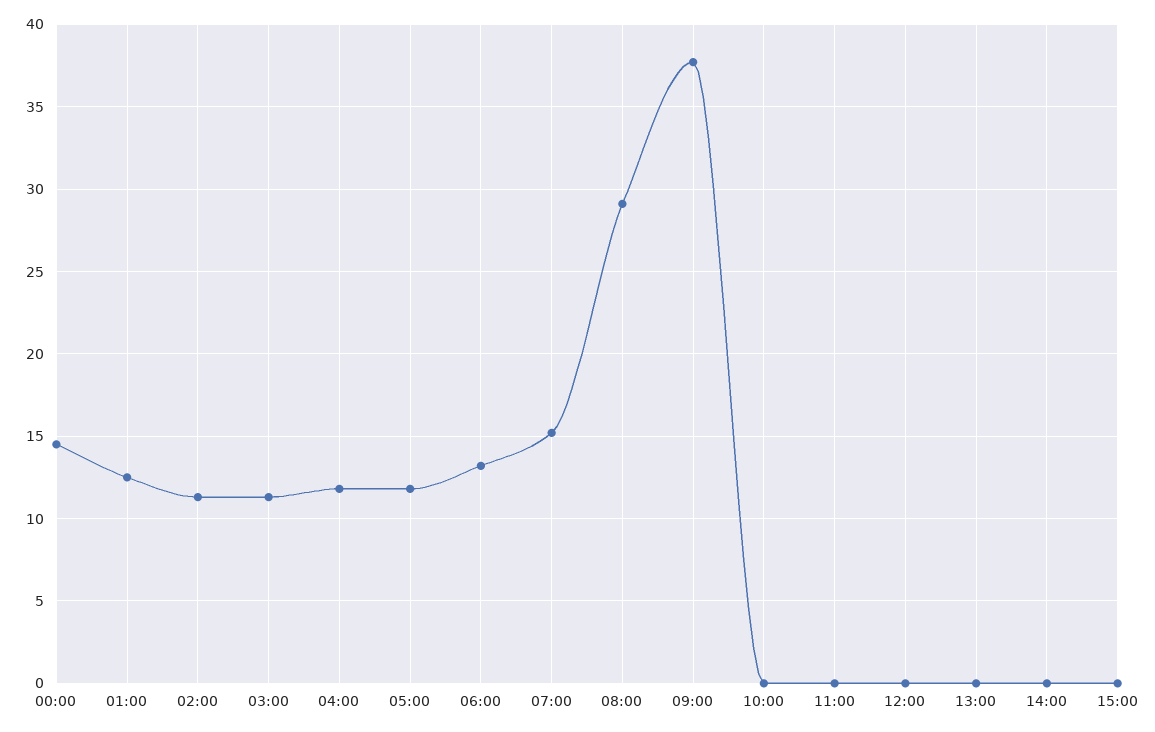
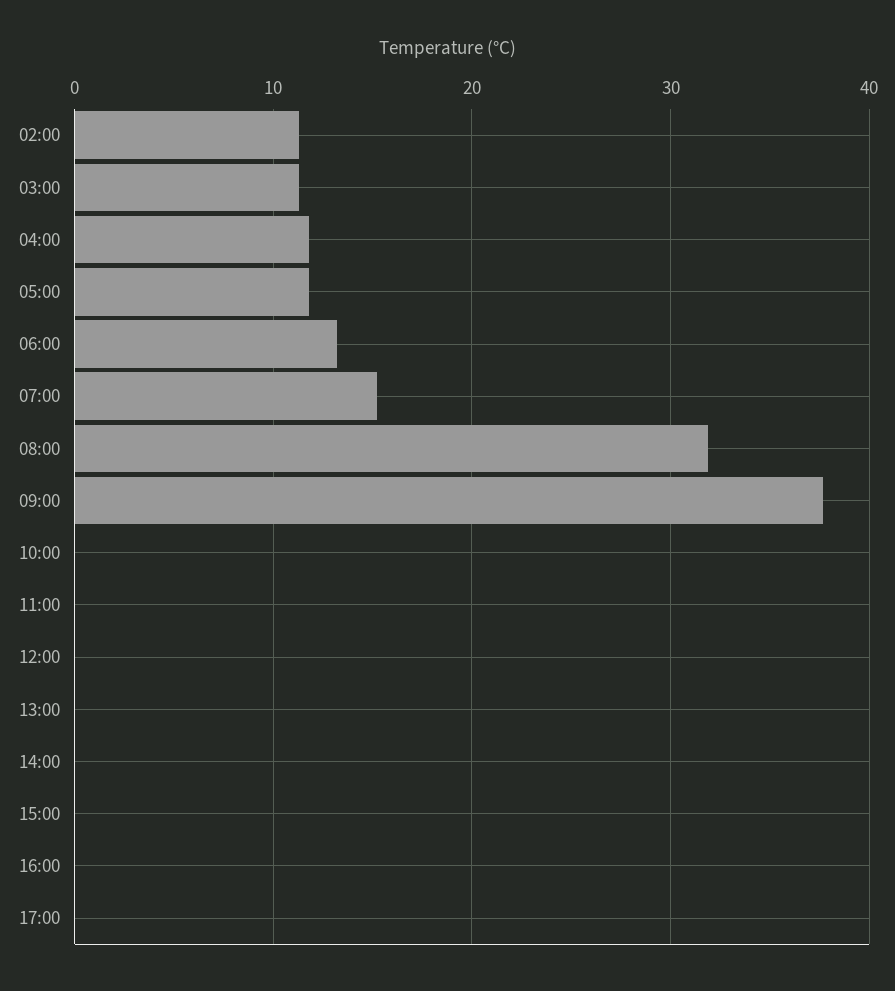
00:00: 14.5 -> none
01:00: 12.5 -> none
08:00: 29 -> 32
16:00: none -> 0
17:00: none -> 0

